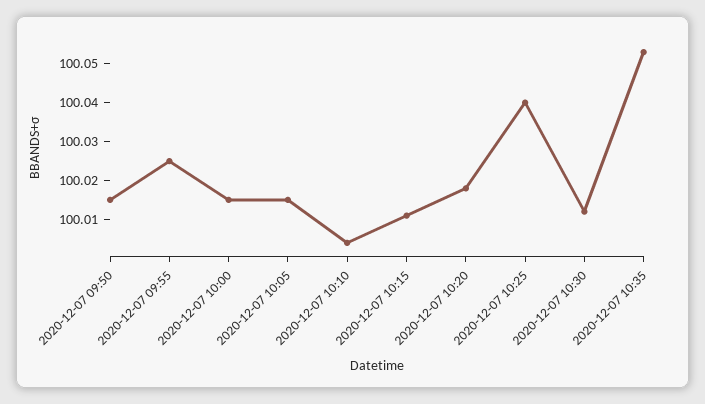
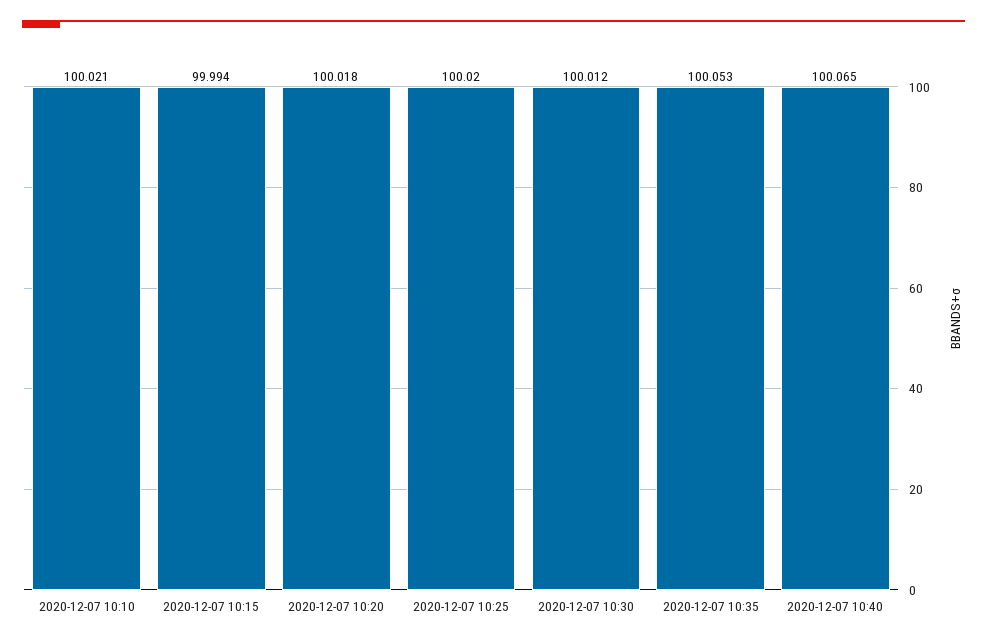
2020-12-07 09:50: 100.015 -> none
2020-12-07 09:55: 100.025 -> none
2020-12-07 10:00: 100.015 -> none
2020-12-07 10:05: 100.015 -> none
2020-12-07 10:10: 100.005 -> 100.021
2020-12-07 10:15: 100.01 -> 99.994
2020-12-07 10:25: 100.04 -> 100.02
2020-12-07 10:40: none -> 100.065

